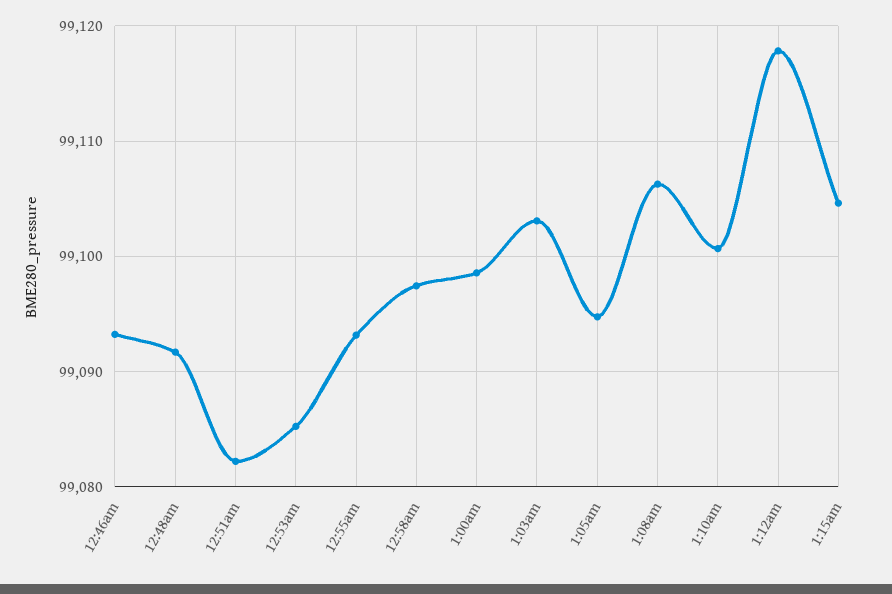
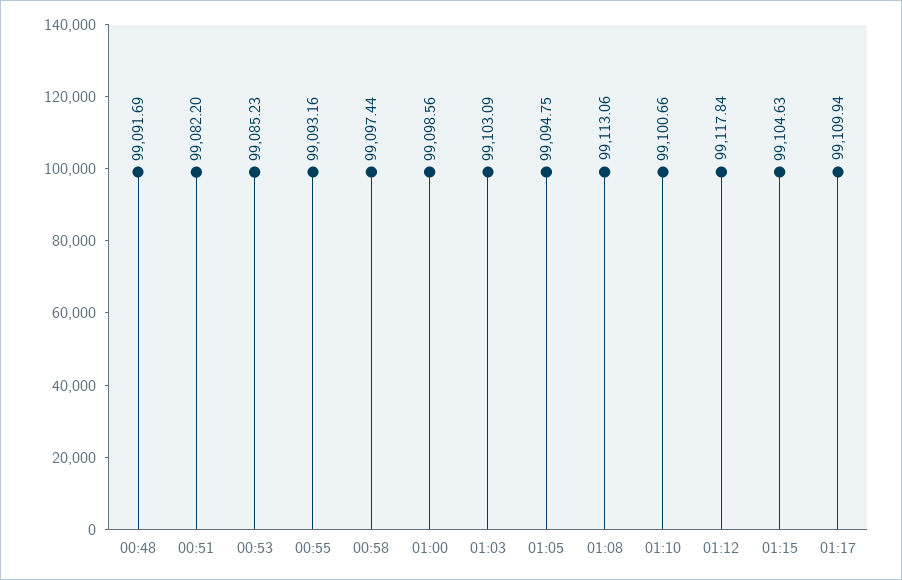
12:46am: 99093 -> none
1:08am: 99106 -> 99113.06
01:17: none -> 99109.94

